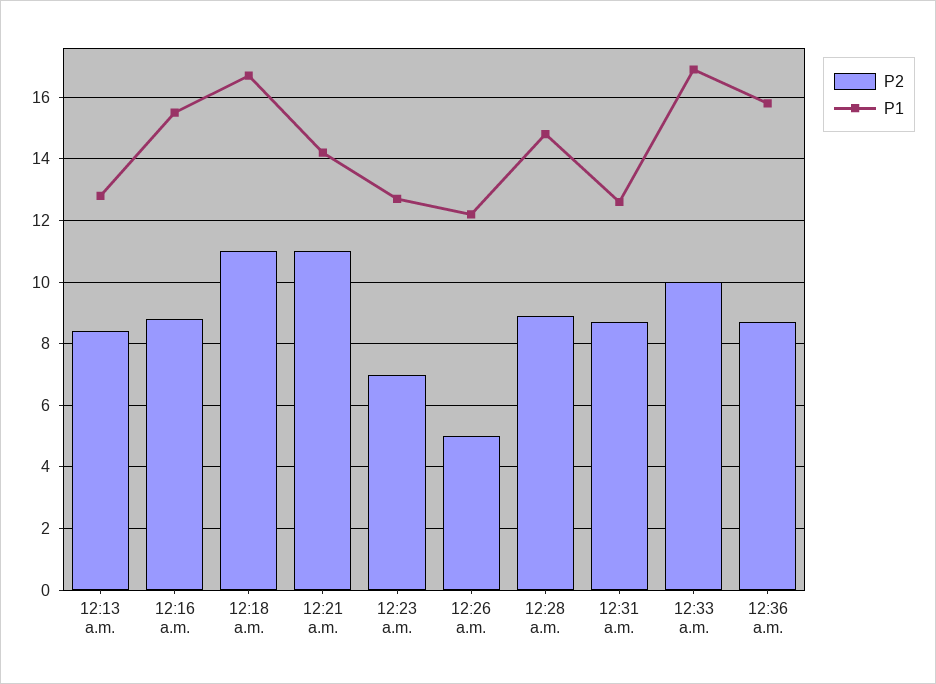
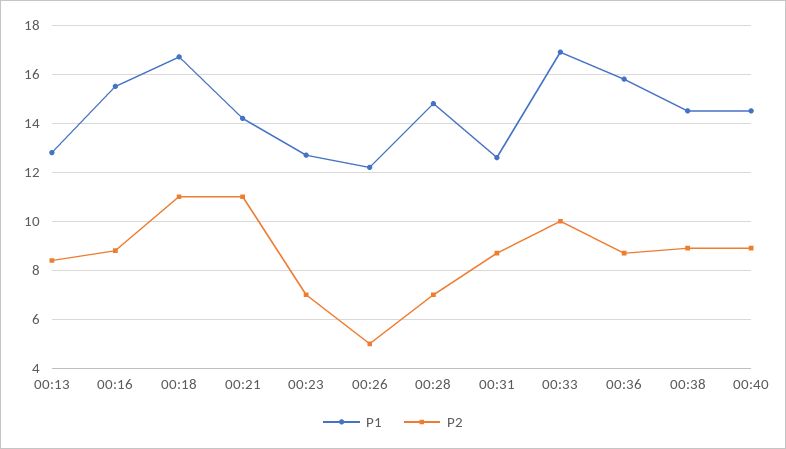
P2, 12:28 a.m.: 9 -> 7
P1, 00:38: none -> 14.5
P2, 00:38: none -> 9
P1, 00:40: none -> 14.5
P2, 00:40: none -> 9

